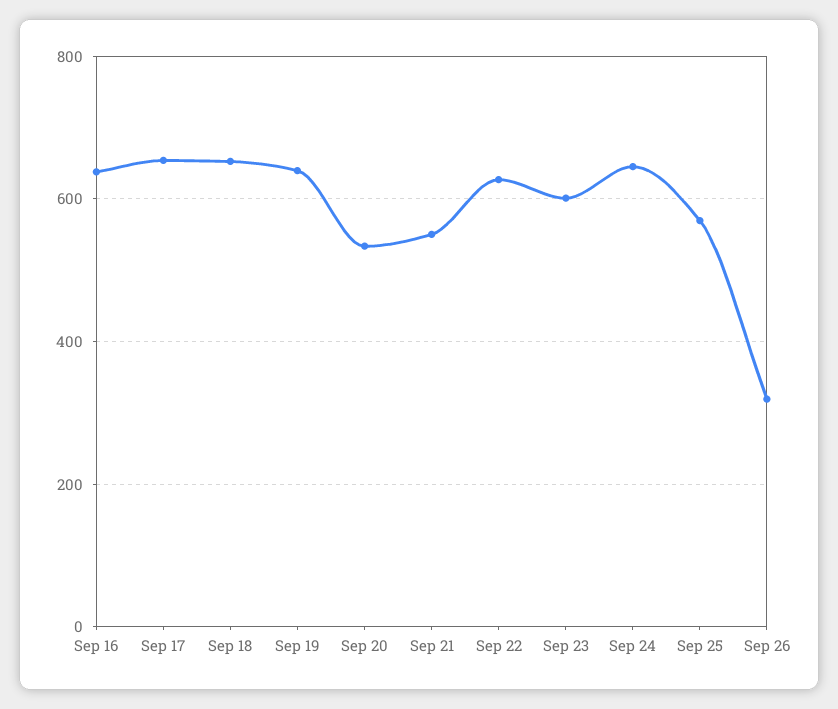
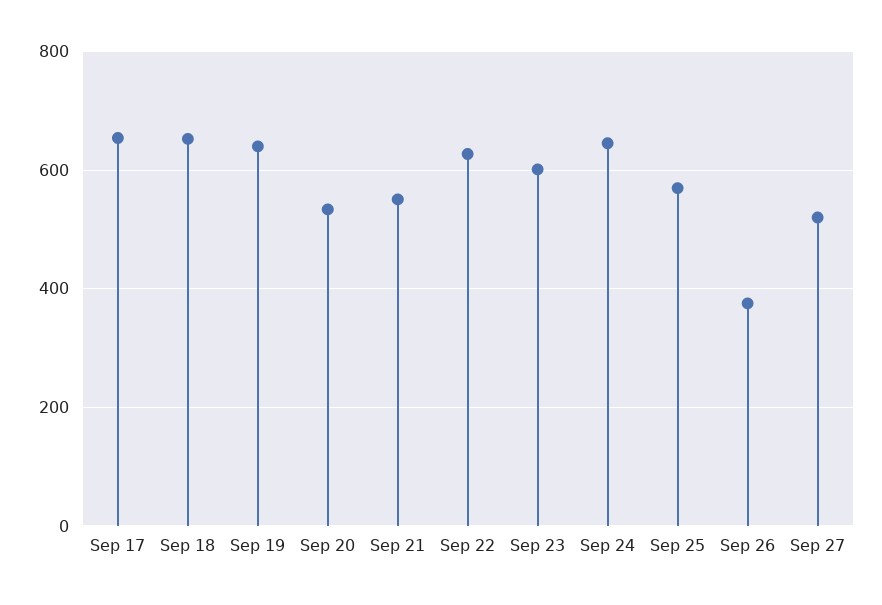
Sep 16: 640 -> none
Sep 26: 320 -> 380
Sep 27: none -> 520

